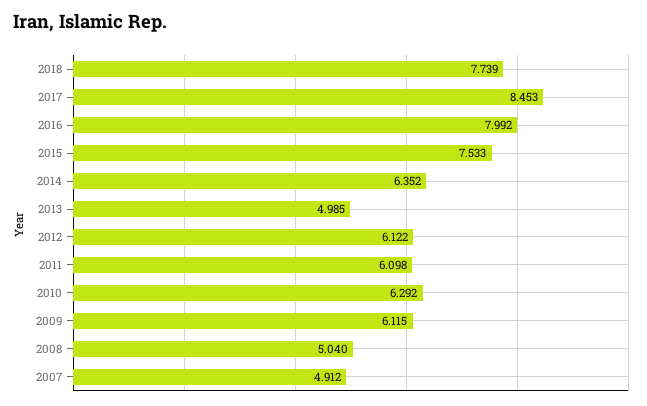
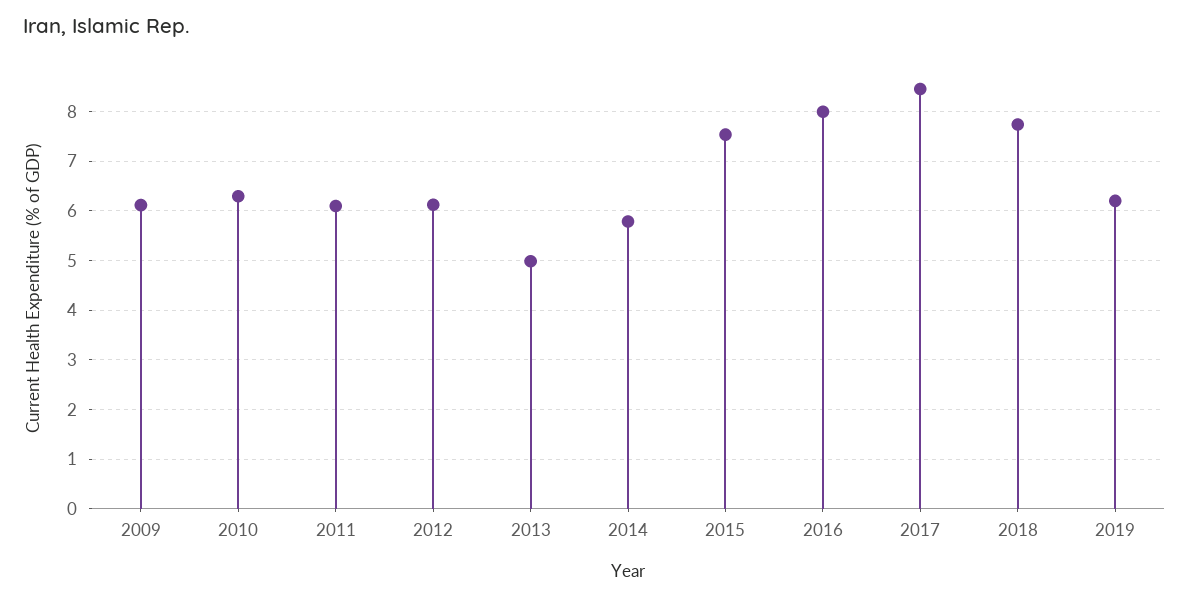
2014: 6.352 -> 5.8
2008: 5.04 -> none
2007: 4.912 -> none
2019: none -> 6.2

